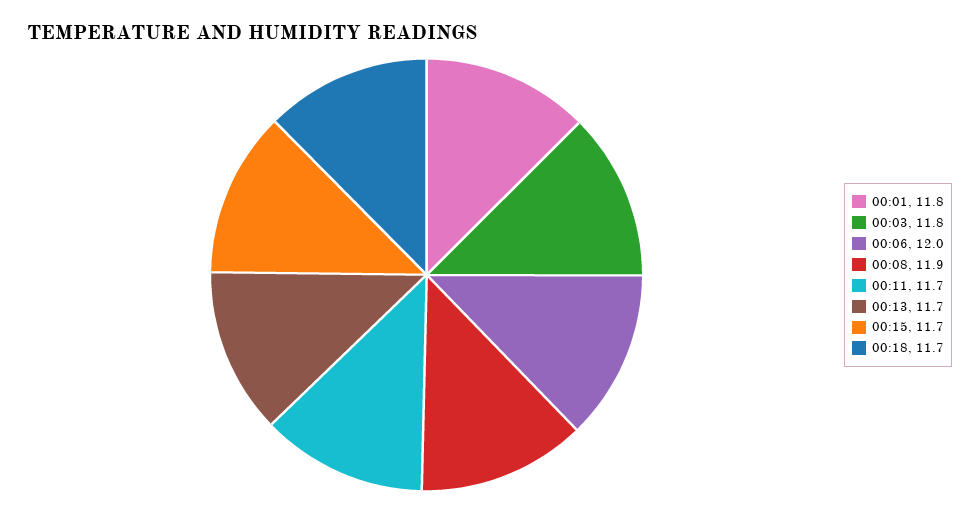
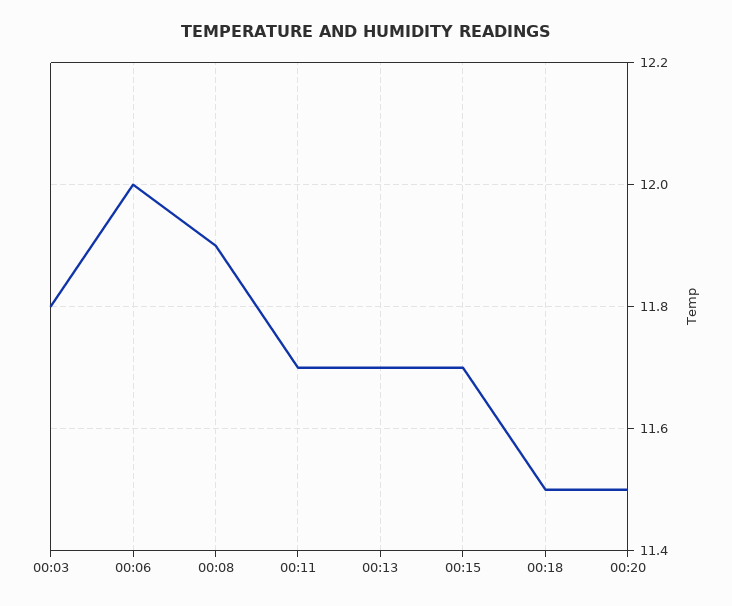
00:01: 11.8 -> none
00:18: 11.7 -> 11.5
00:20: none -> 11.5

